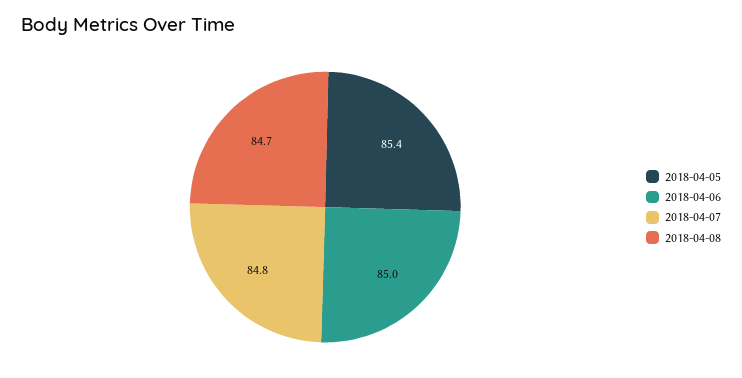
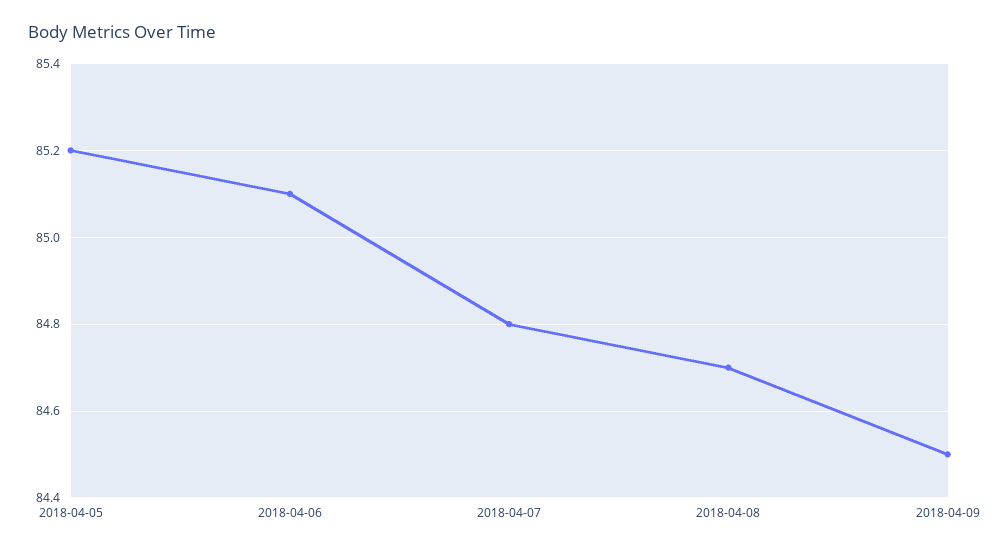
2018-04-05: 85.4 -> 85.2
2018-04-06: 85 -> 85.1
2018-04-09: none -> 84.5

